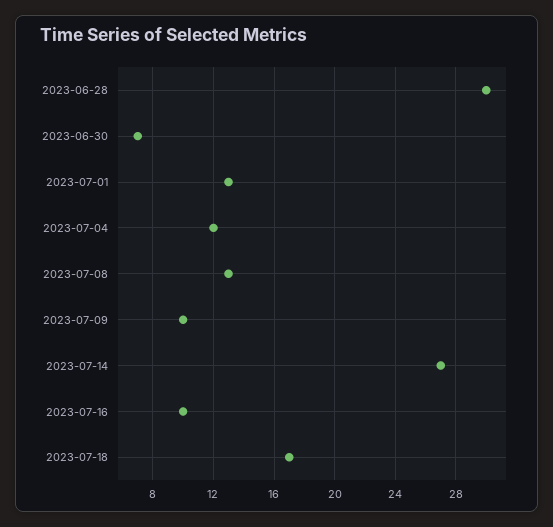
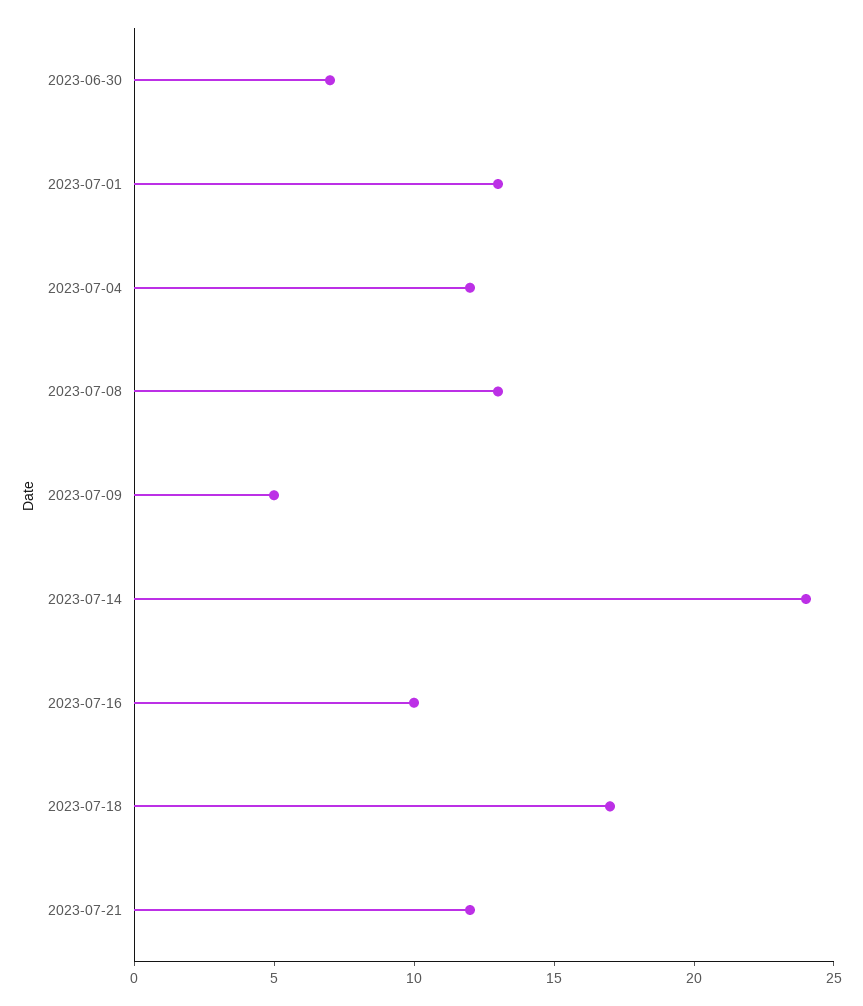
2023-06-28: 30 -> none
2023-07-09: 10 -> 5
2023-07-14: 27 -> 24
2023-07-21: none -> 12

